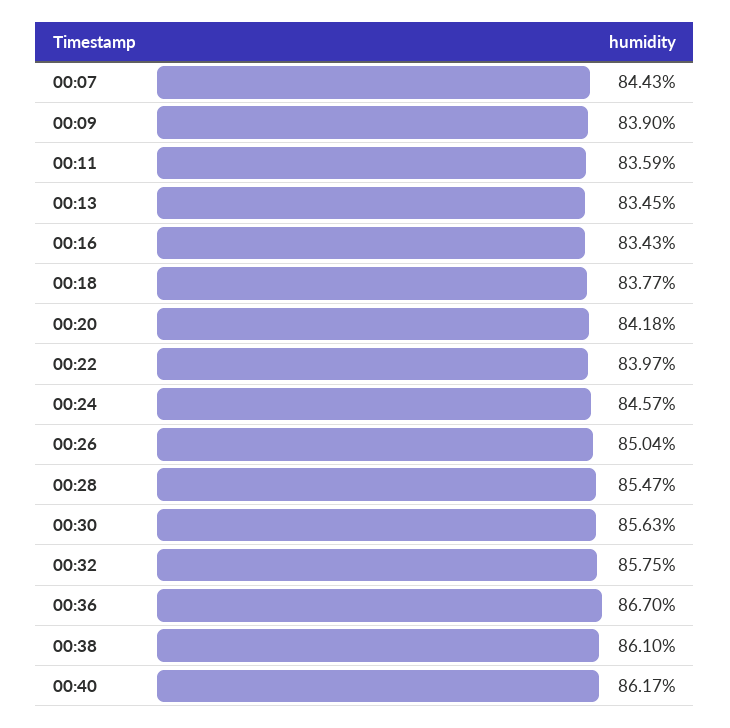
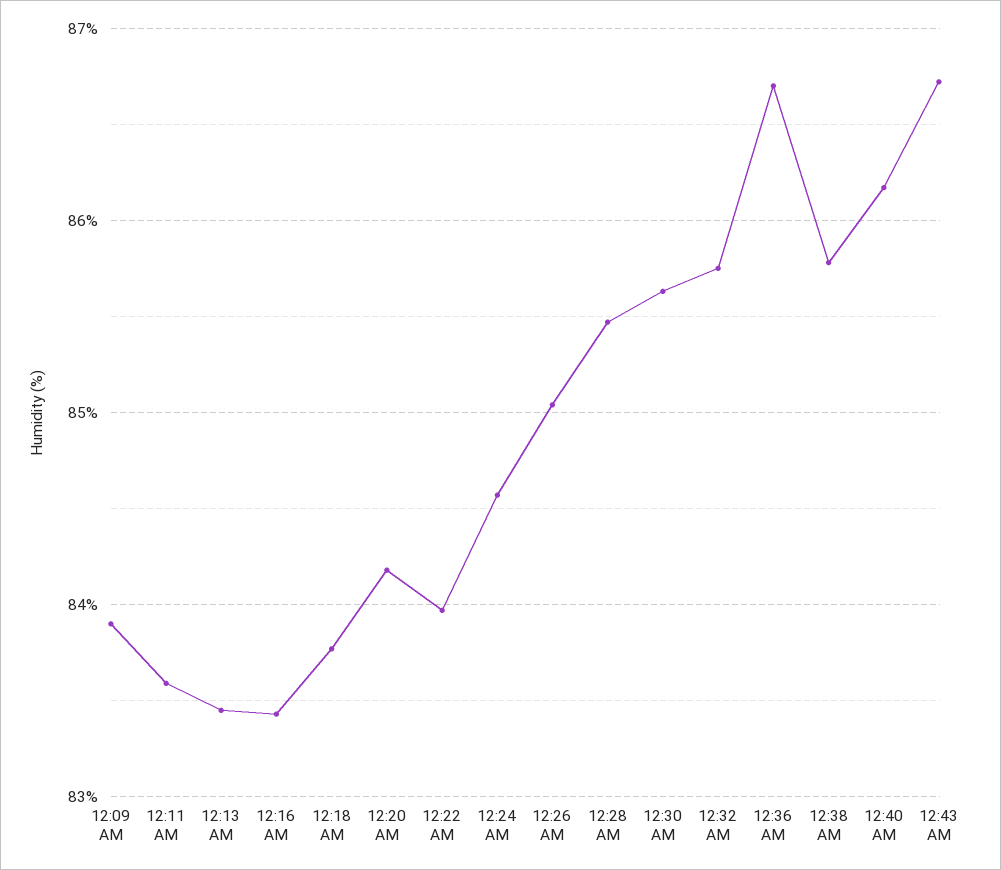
00:07: 84.43 -> none
00:38: 86.1 -> 85.8
12:43 AM: none -> 86.7

